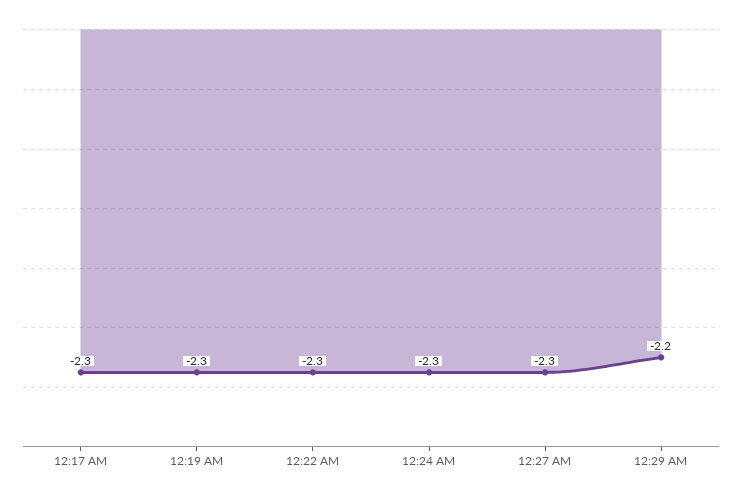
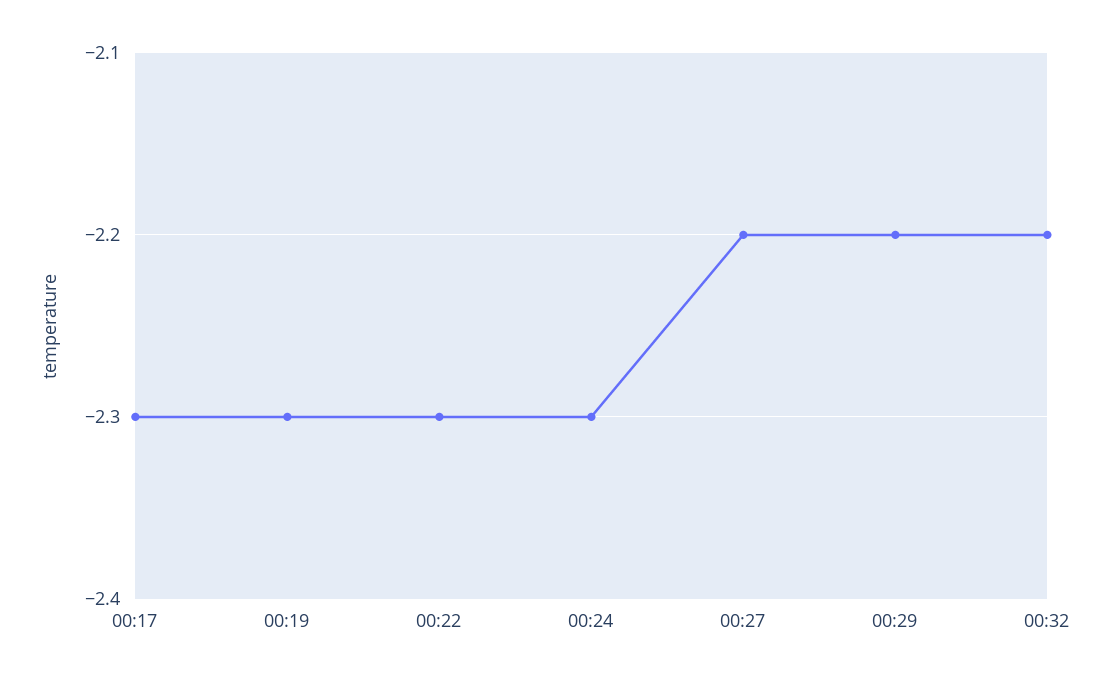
12:27 AM: -2.3 -> -2.2
00:32: none -> -2.2

